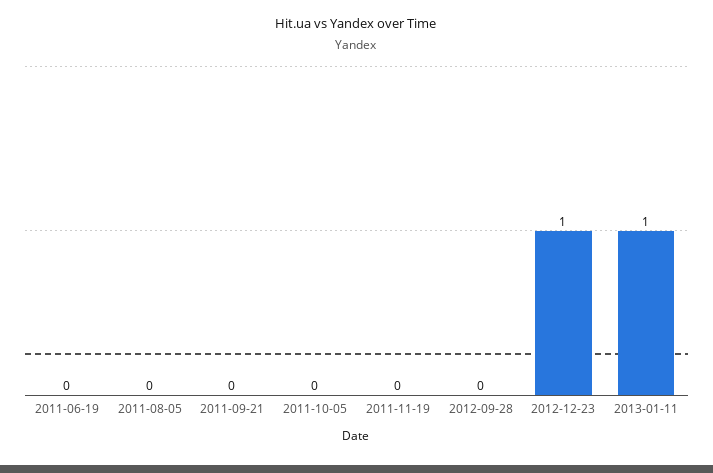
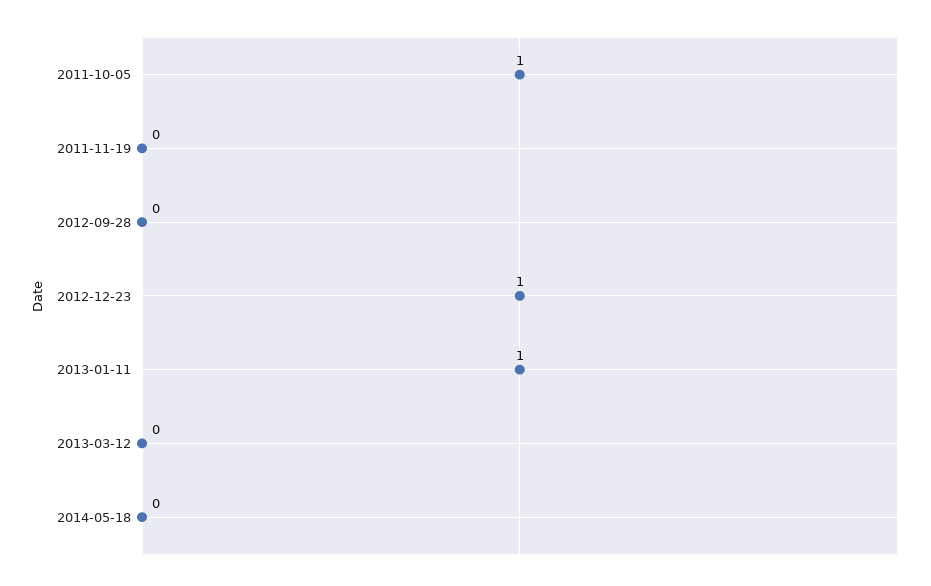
2011-06-19: 0 -> none
2011-08-05: 0 -> none
2011-09-21: 0 -> none
2011-10-05: 0 -> 1
2013-03-12: none -> 0
2014-05-18: none -> 0

